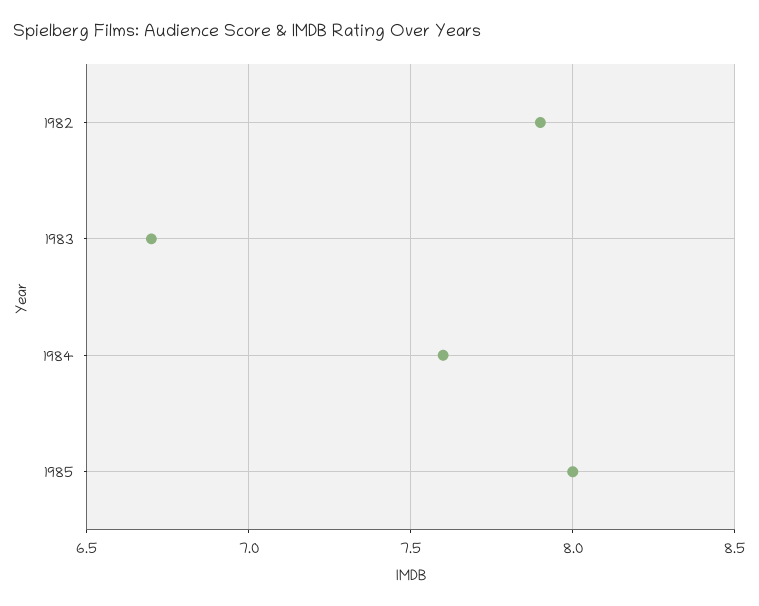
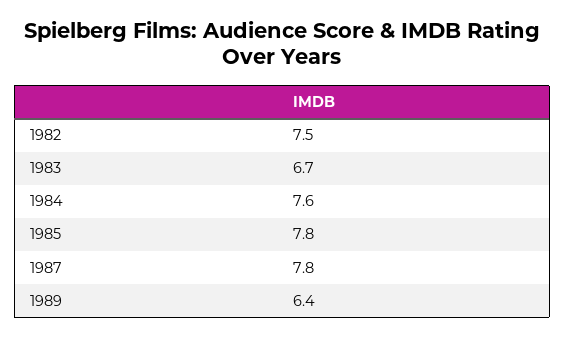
1982: 7.9 -> 7.5
1985: 8 -> 7.8
1987: none -> 7.8
1989: none -> 6.4

